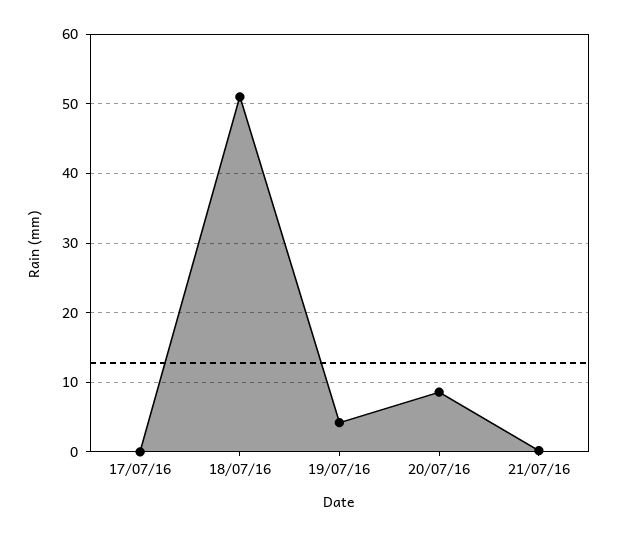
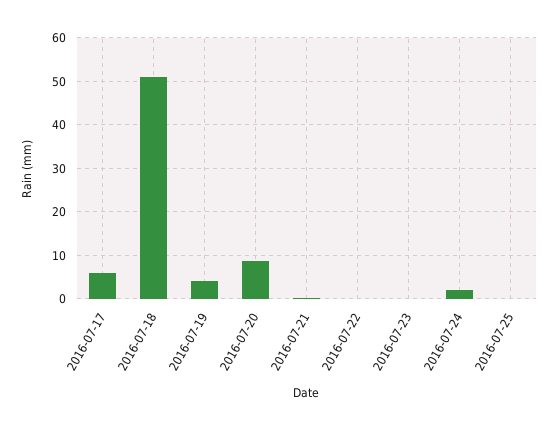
17/07/16: 0 -> 6
2016-07-22: none -> 0
2016-07-23: none -> 0
2016-07-24: none -> 2
2016-07-25: none -> 0

